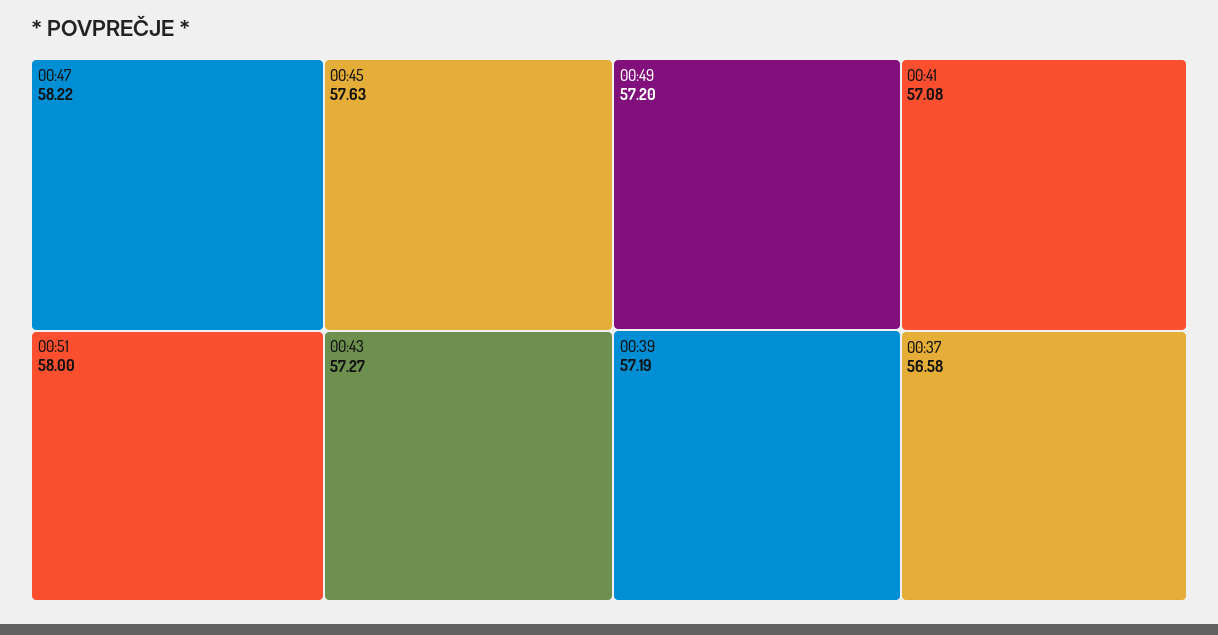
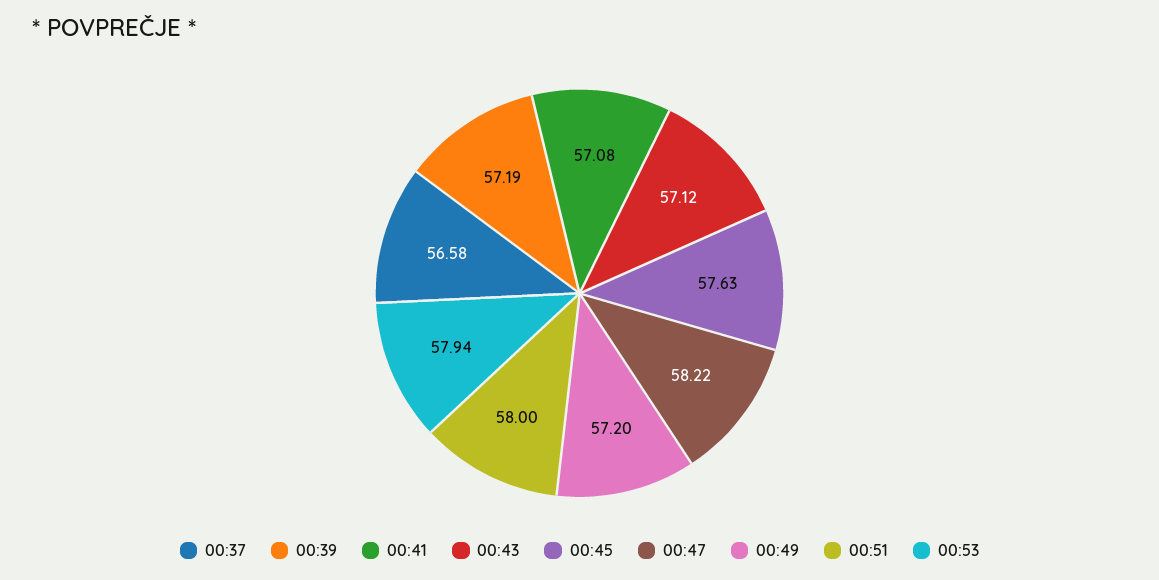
00:43: 57.27 -> 57.12
00:53: none -> 57.94

